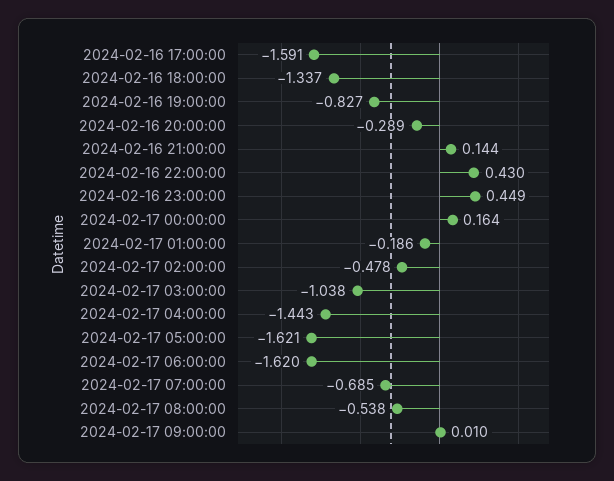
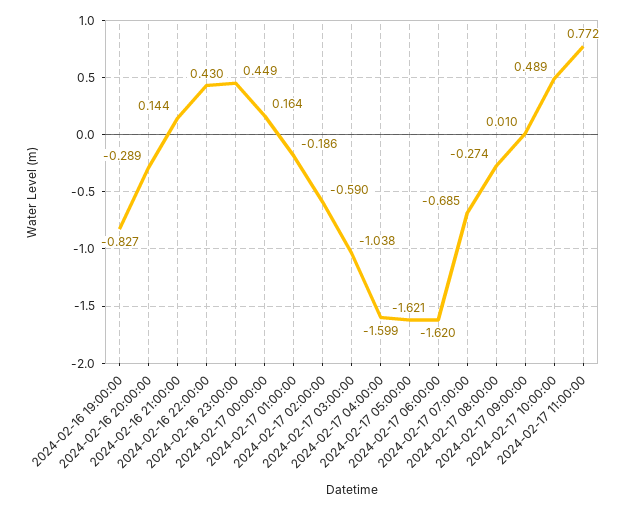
2024-02-16 17:00:00: -1.591 -> none
2024-02-16 18:00:00: -1.337 -> none
2024-02-17 02:00:00: -0.478 -> -0.59
2024-02-17 04:00:00: -1.443 -> -1.599
2024-02-17 08:00:00: -0.538 -> -0.274
2024-02-17 10:00:00: none -> 0.489
2024-02-17 11:00:00: none -> 0.772

